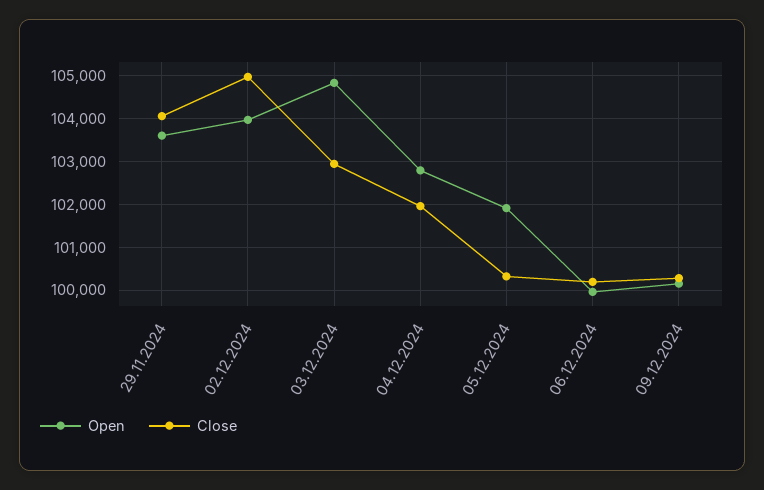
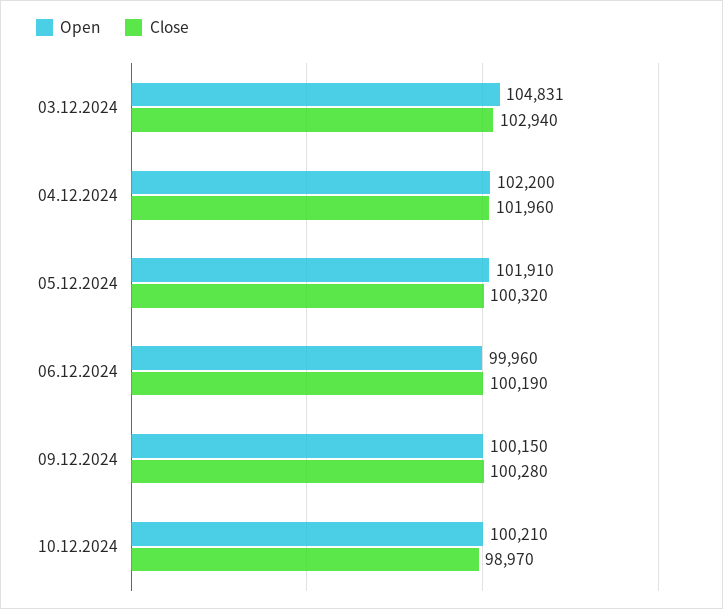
Open, 29.11.2024: 103600 -> none
Close, 29.11.2024: 104000 -> none
Open, 02.12.2024: 104000 -> none
Close, 02.12.2024: 105000 -> none
Open, 04.12.2024: 102800 -> 102200
Open, 10.12.2024: none -> 100210
Close, 10.12.2024: none -> 98970

